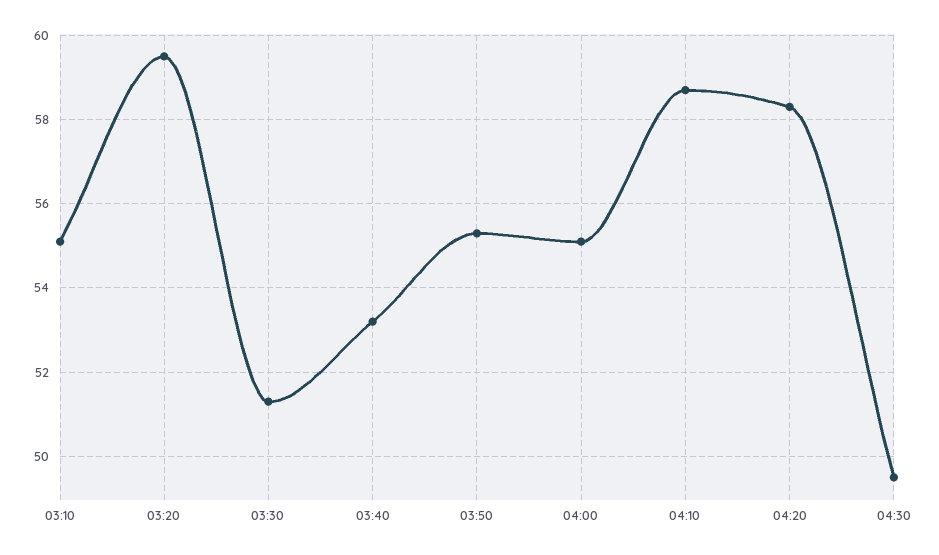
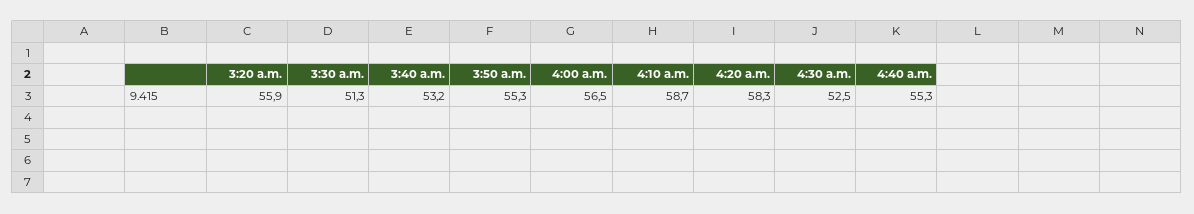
03:10: 55 -> none
03:20: 59.5 -> 55.9
04:00: 55 -> 56.5
04:30: 49.5 -> 52.5
4:40 a.m.: none -> 55.3

